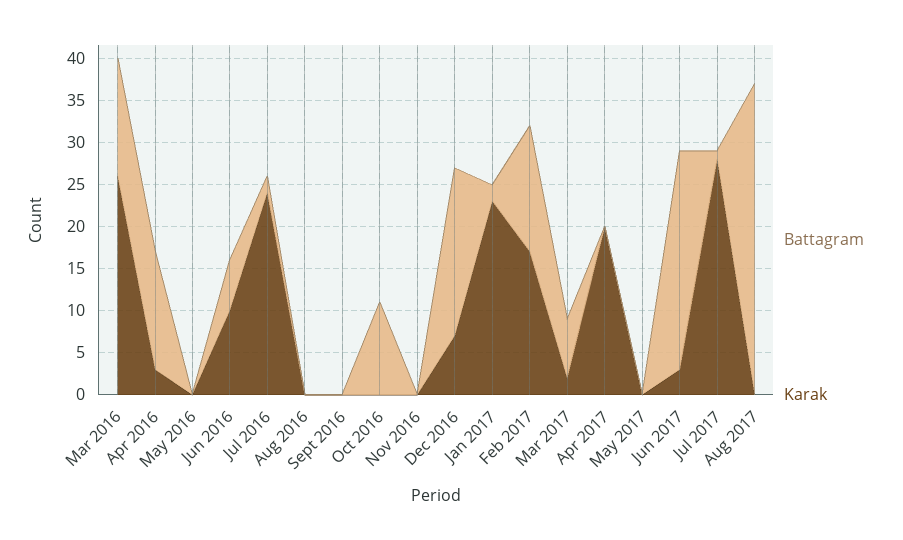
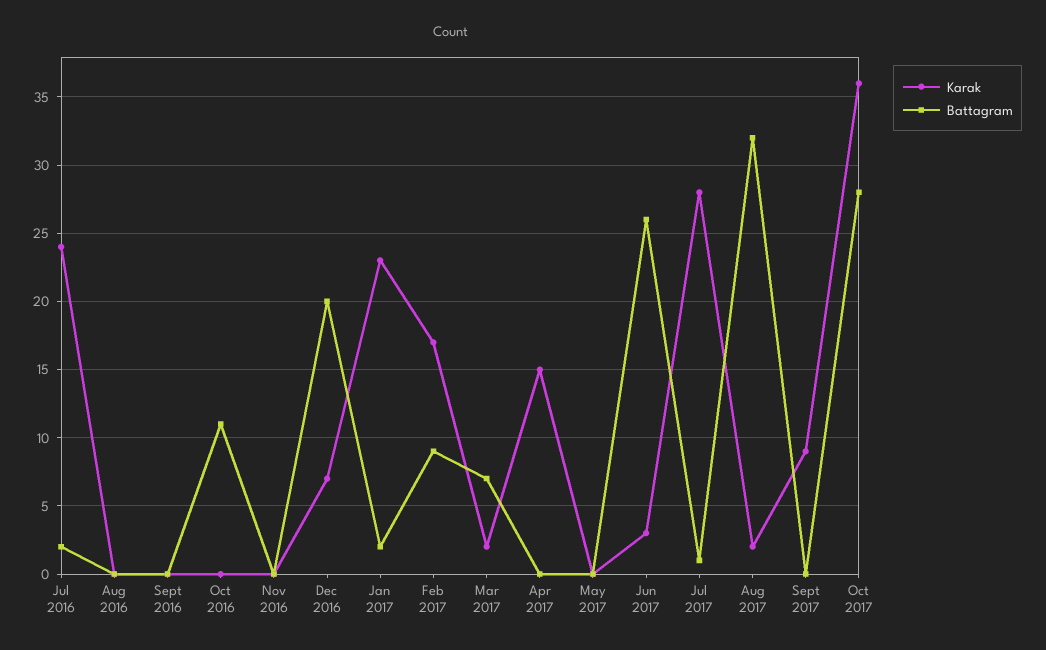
Battagram, Mar 2016: 14 -> none
Karak, Mar 2016: 26 -> none
Battagram, Apr 2016: 14 -> none
Karak, Apr 2016: 3 -> none
Battagram, May 2016: 0 -> none
Karak, May 2016: 0 -> none
Battagram, Jun 2016: 6 -> none
Karak, Jun 2016: 10 -> none
Battagram, Feb 2017: 15 -> 9
Karak, Apr 2017: 20 -> 15
Battagram, Aug 2017: 37 -> 32
Karak, Aug 2017: 0 -> 2
Karak, Sept 2017: none -> 9
Battagram, Sept 2017: none -> 0
Karak, Oct 2017: none -> 36
Battagram, Oct 2017: none -> 28

